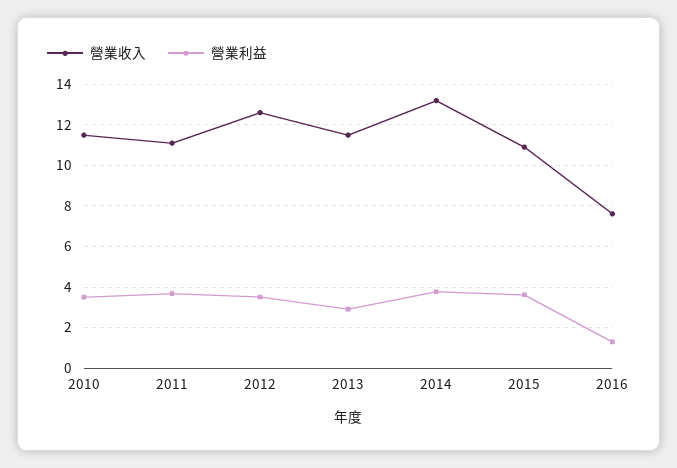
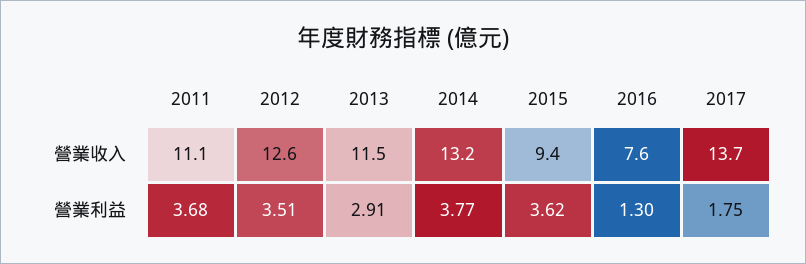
營業收入, 2010: 11.5 -> none
營業利益, 2010: 3.5 -> none
營業收入, 2015: 11 -> 9.4
營業收入, 2017: none -> 13.7
營業利益, 2017: none -> 1.75

